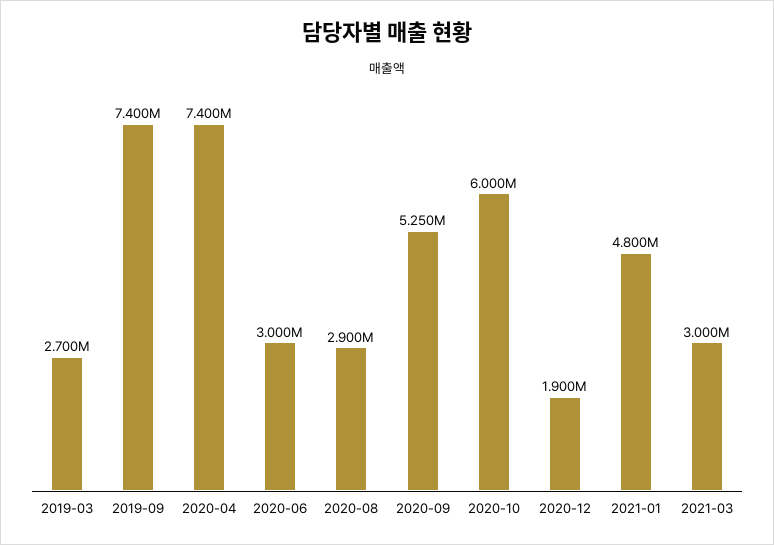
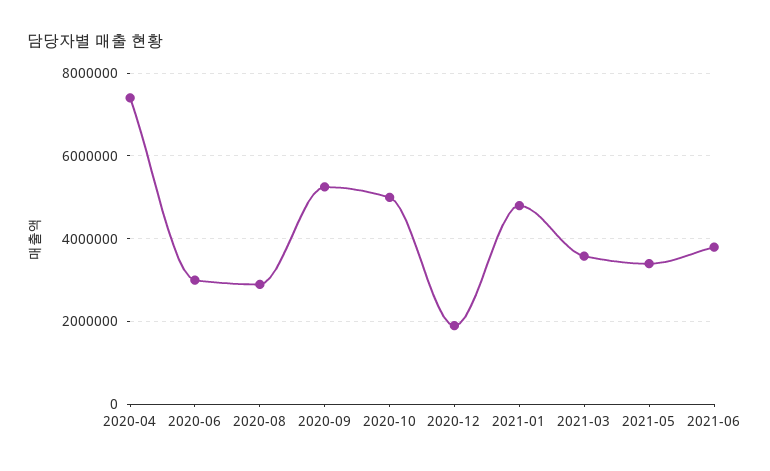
2019-03: 2700000 -> none
2019-09: 7400000 -> none
2020-10: 6000000 -> 5000000
2021-03: 3000000 -> 3600000
2021-05: none -> 3400000
2021-06: none -> 3800000

